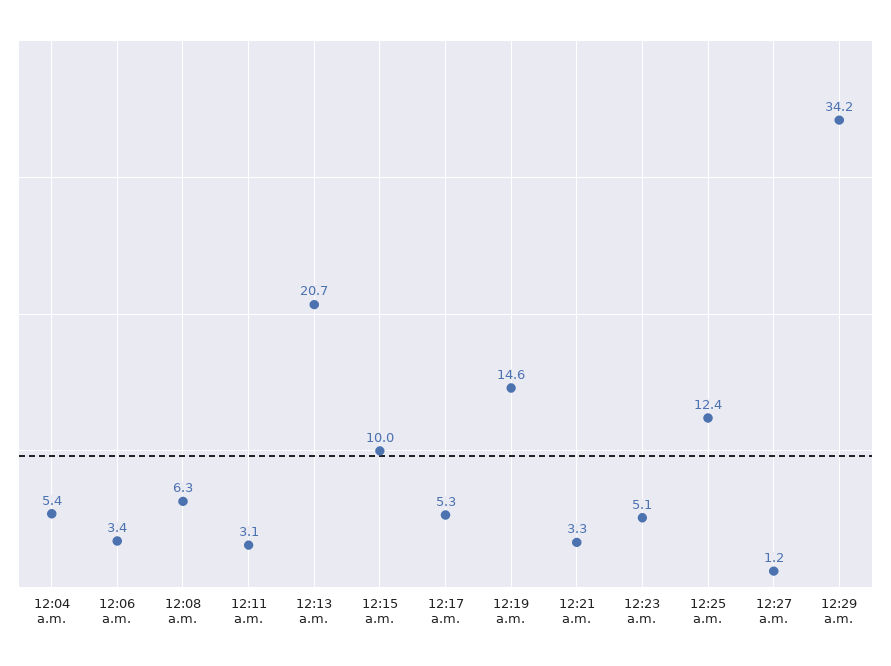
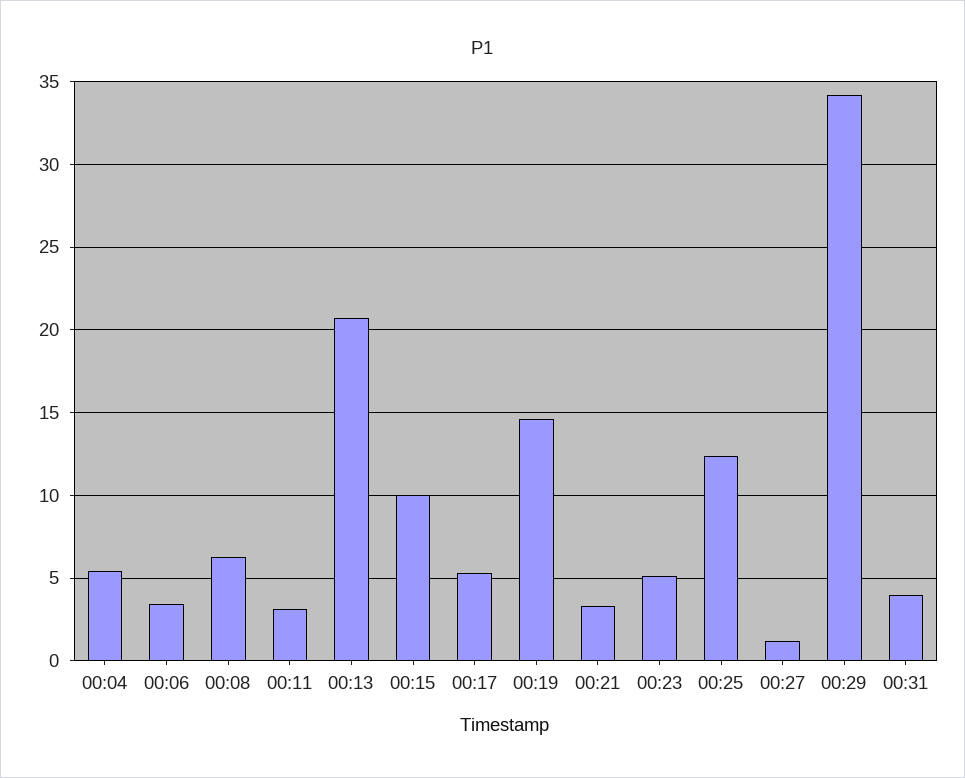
00:31: none -> 4

